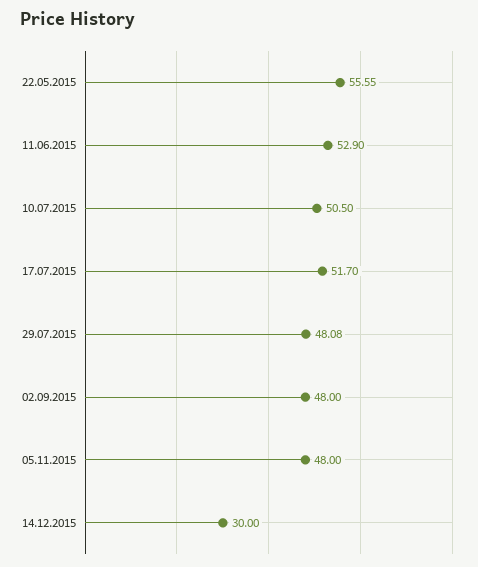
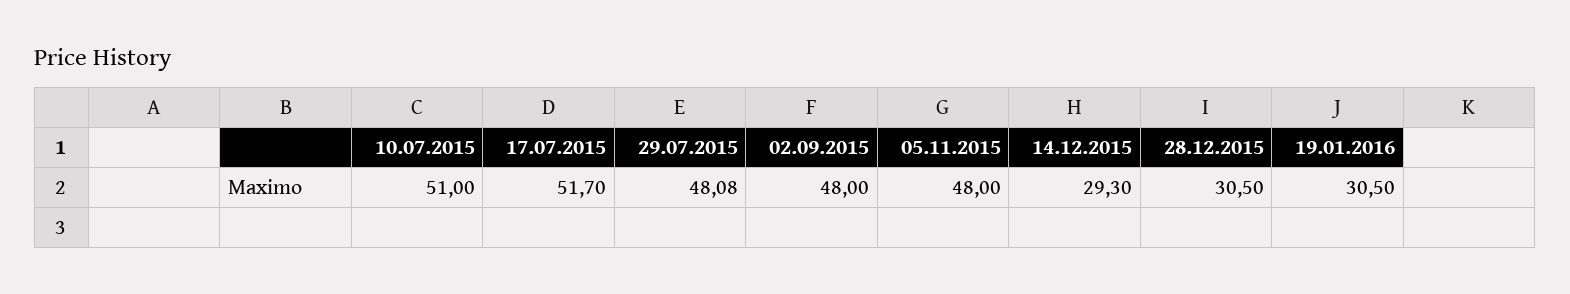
22.05.2015: 55.55 -> none
11.06.2015: 52.9 -> none
10.07.2015: 50.5 -> 51
14.12.2015: 30 -> 29.3
28.12.2015: none -> 30.5
19.01.2016: none -> 30.5

